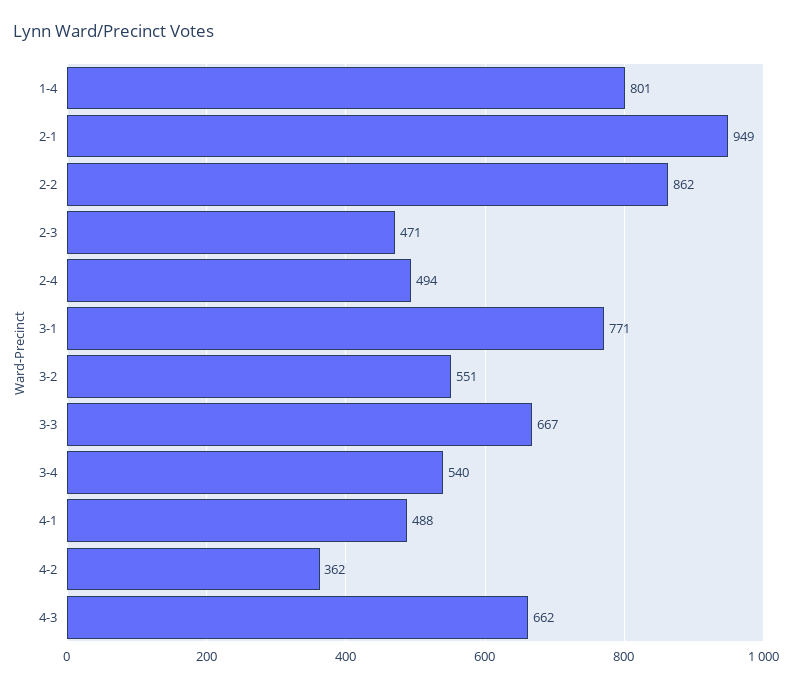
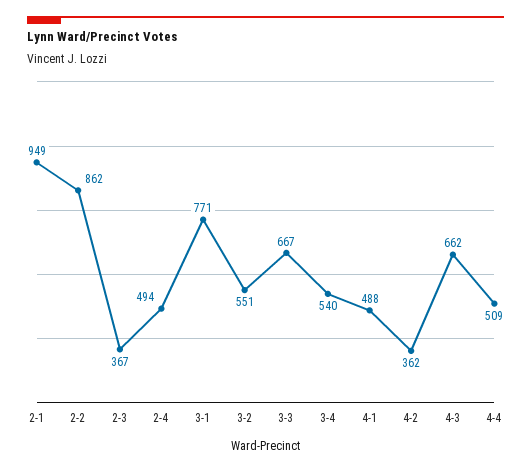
1-4: 801 -> none
2-3: 471 -> 367
4-4: none -> 509

